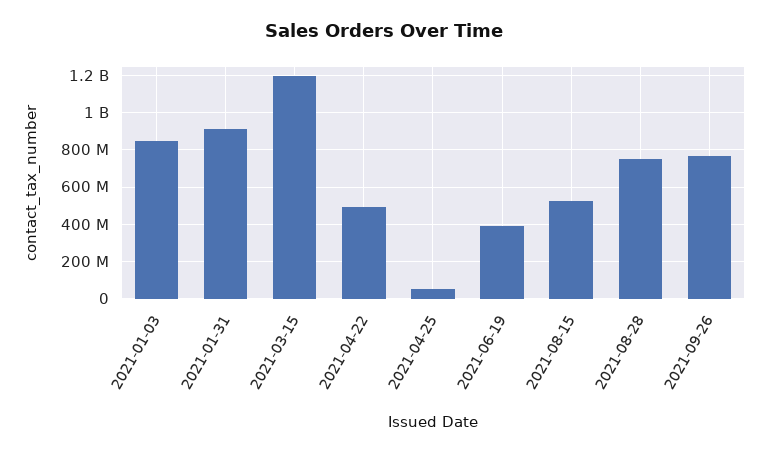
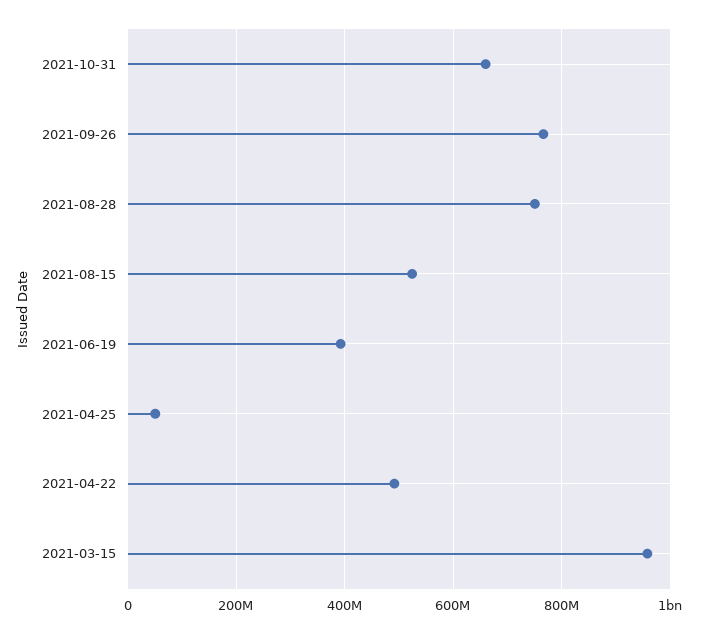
2021-01-03: 850000000 -> none
2021-01-31: 900000000 -> none
2021-03-15: 1200000000 -> 960000000
2021-10-31: none -> 660000000

